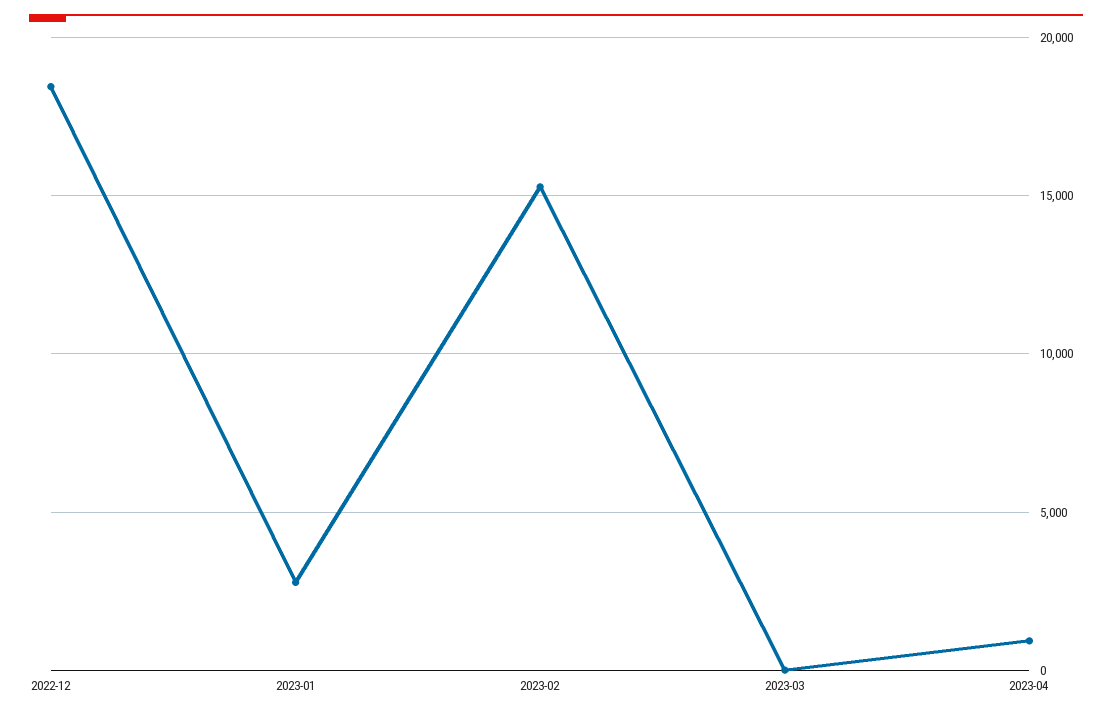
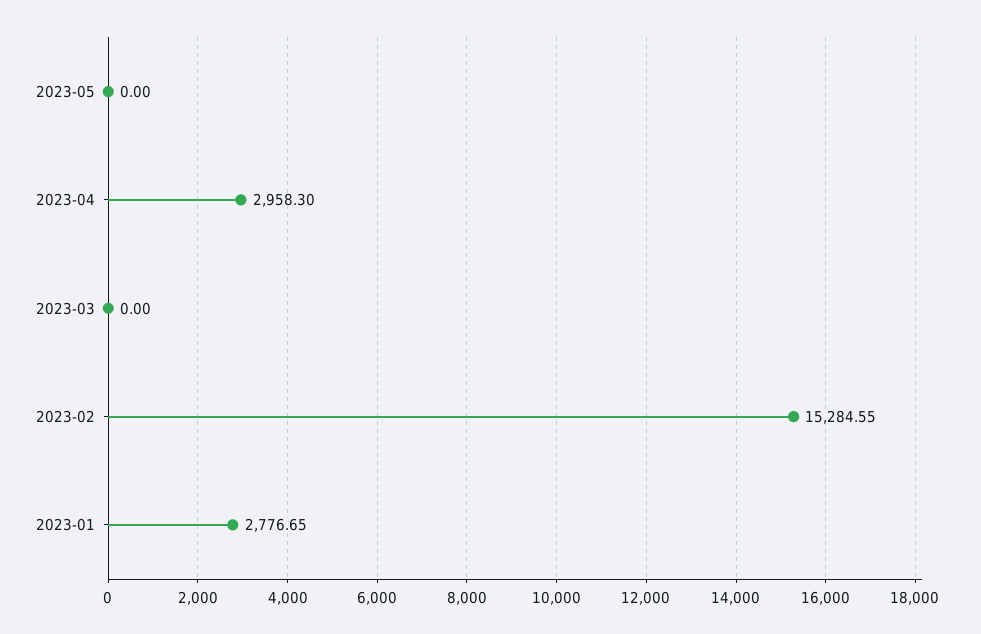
2022-12: 18500 -> none
2023-04: 1000 -> 2958.3
2023-05: none -> 0

